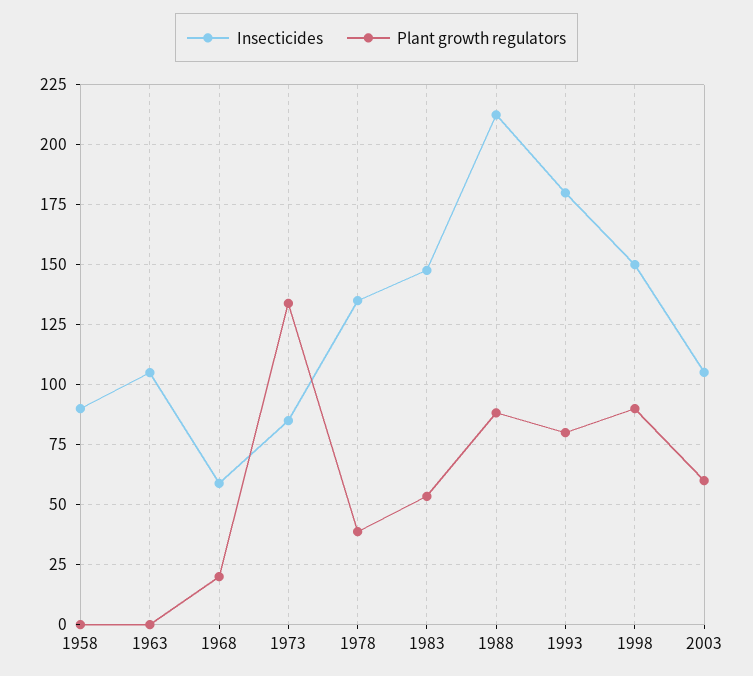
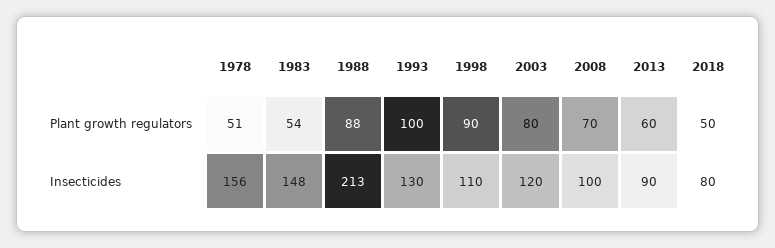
Insecticides, 1958: 90 -> none
Plant growth regulators, 1958: 0 -> none
Insecticides, 1963: 105 -> none
Plant growth regulators, 1963: 0 -> none
Insecticides, 1968: 60 -> none
Plant growth regulators, 1968: 20 -> none
Insecticides, 1973: 85 -> none
Plant growth regulators, 1973: 135 -> none
Insecticides, 1978: 135 -> 156
Plant growth regulators, 1978: 40 -> 51
Insecticides, 1993: 180 -> 130
Plant growth regulators, 1993: 80 -> 100
Insecticides, 1998: 150 -> 110
Insecticides, 2003: 105 -> 120
Plant growth regulators, 2003: 60 -> 80
Plant growth regulators, 2008: none -> 70
Plant growth regulators, 2013: none -> 60
Plant growth regulators, 2018: none -> 50
Insecticides, 2008: none -> 100
Insecticides, 2013: none -> 90
Insecticides, 2018: none -> 80

